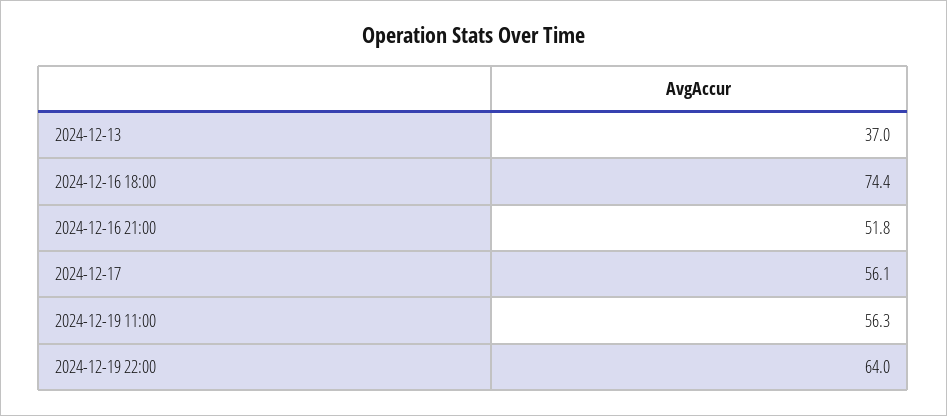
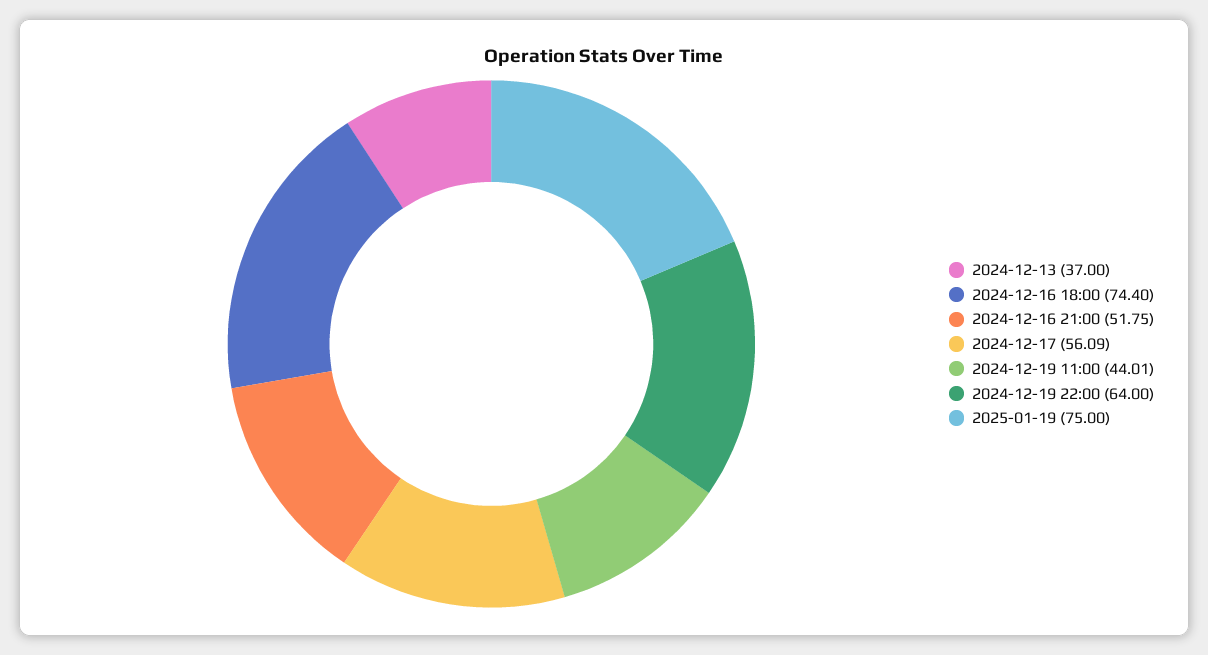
2024-12-19 11:00: 56.3 -> 44.01
2025-01-19: none -> 75

